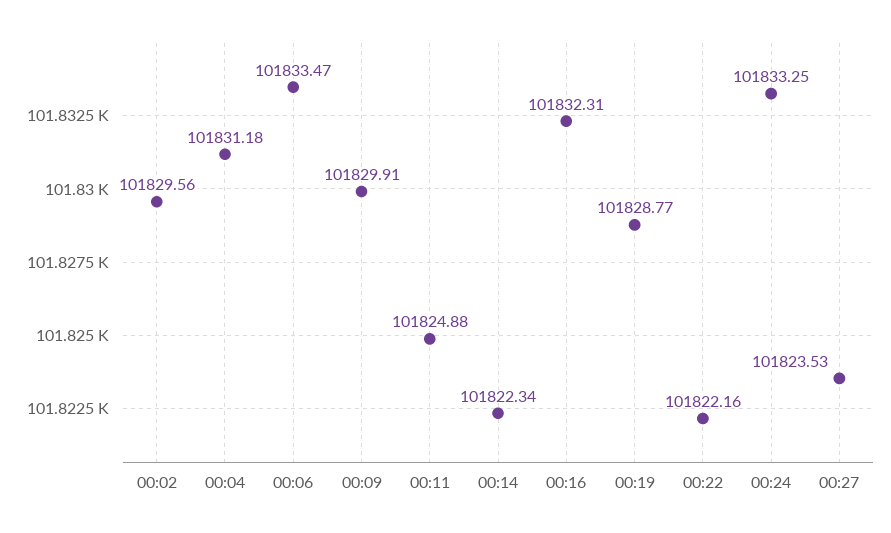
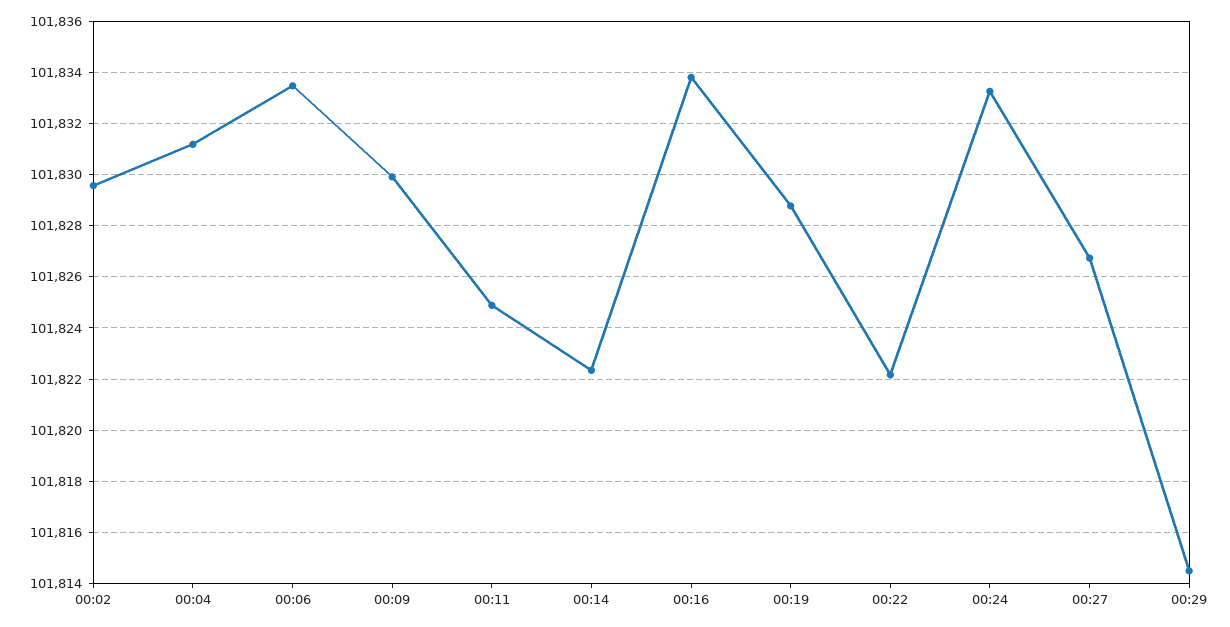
00:16: 101832.31 -> 101833.75
00:27: 101823.53 -> 101826.75
00:29: none -> 101814.5

